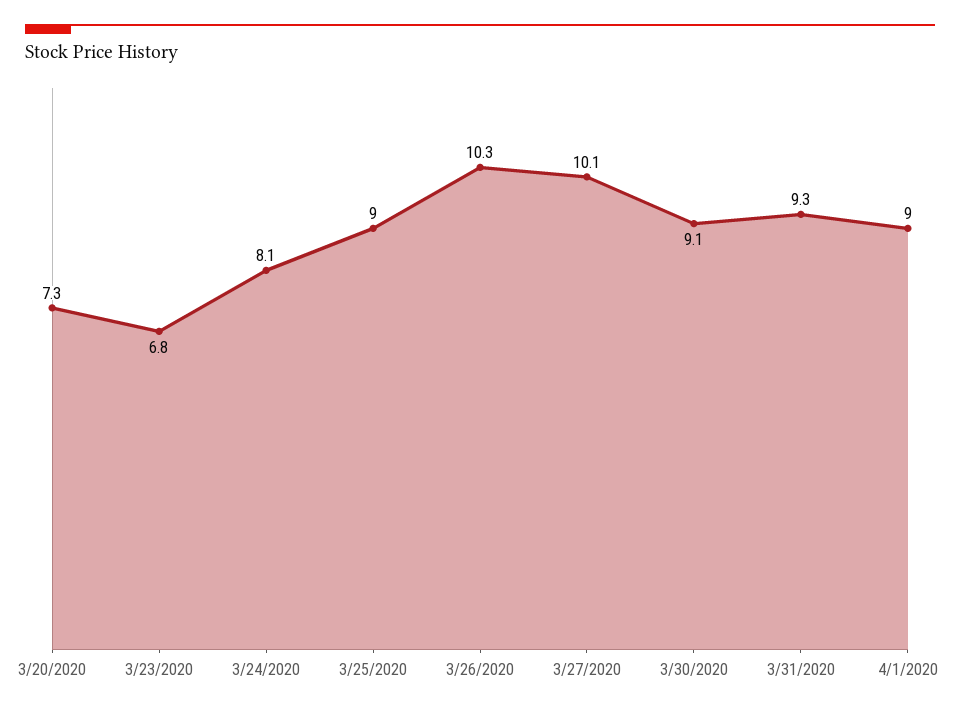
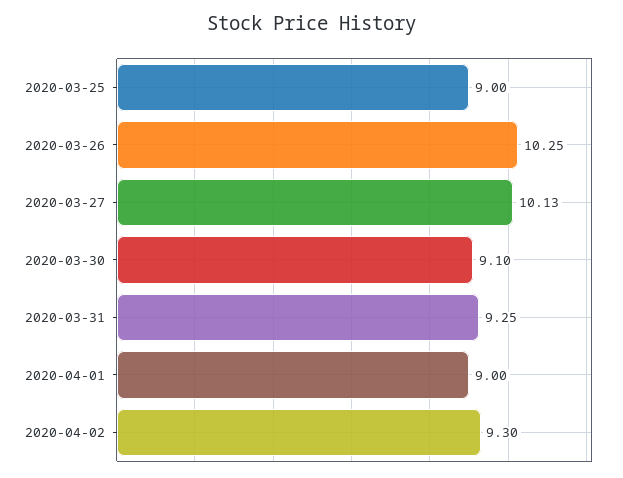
3/20/2020: 7.3 -> none
3/23/2020: 6.8 -> none
3/24/2020: 8.1 -> none
2020-04-02: none -> 9.3

